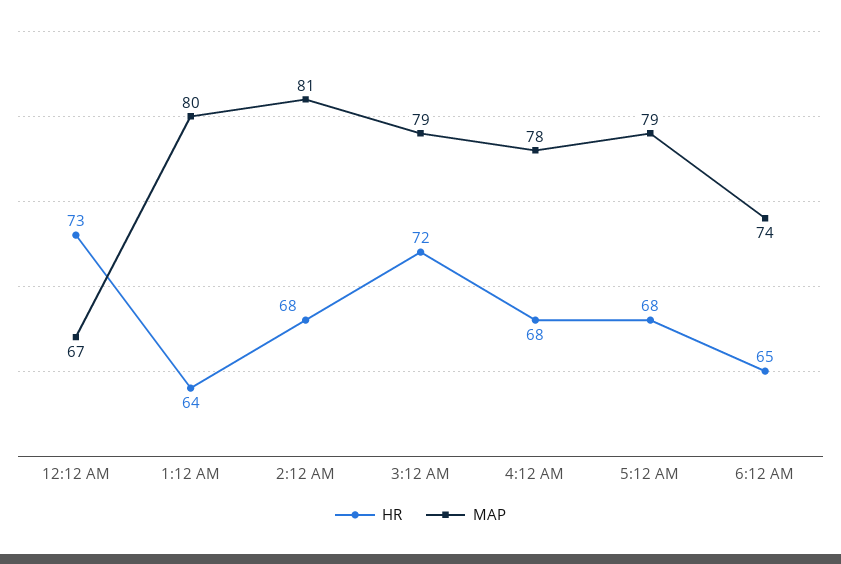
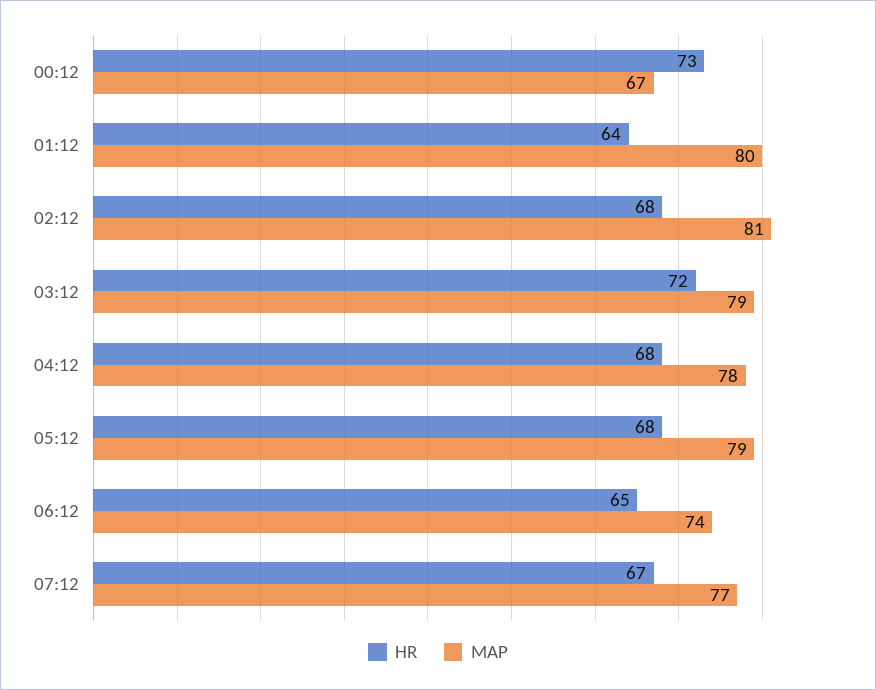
HR, 07:12: none -> 67
MAP, 07:12: none -> 77

